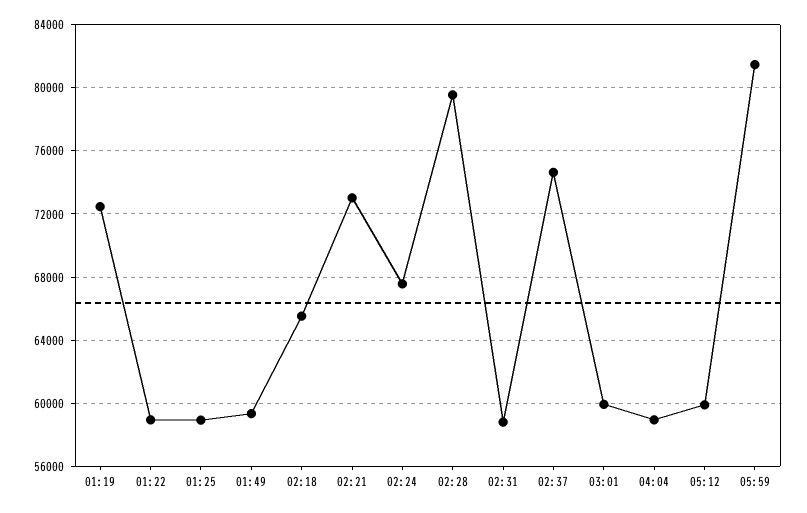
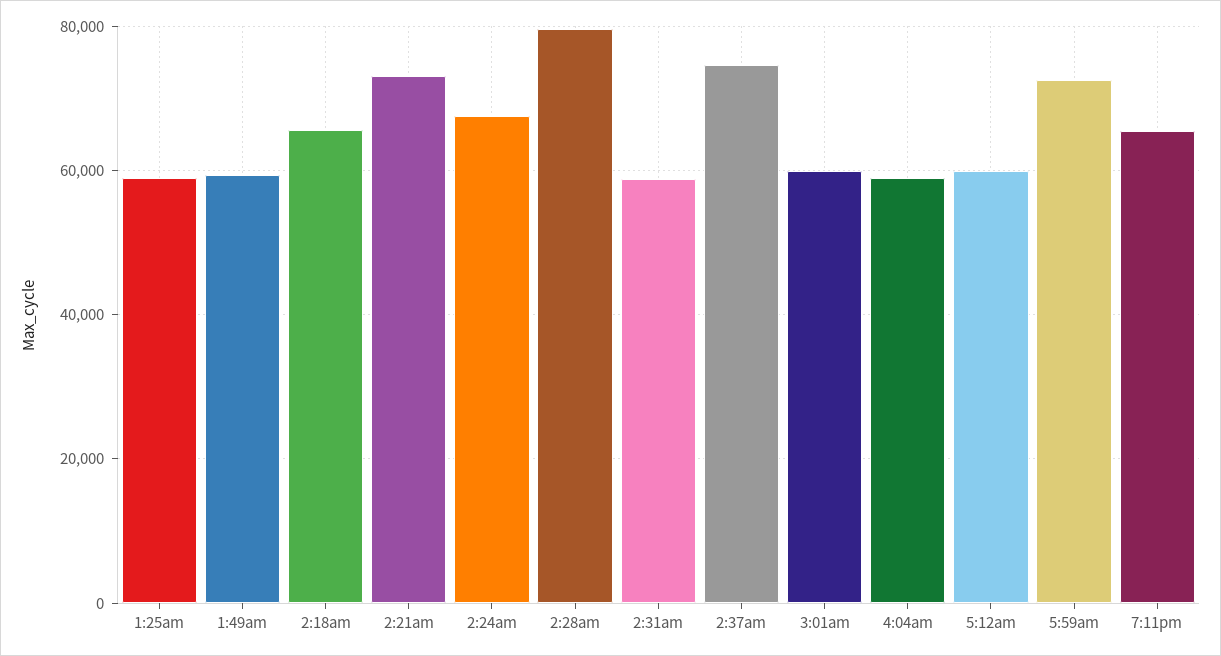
01:19: 72500 -> none
01:22: 59000 -> none
05:59: 81500 -> 72000
7:11pm: none -> 66000

